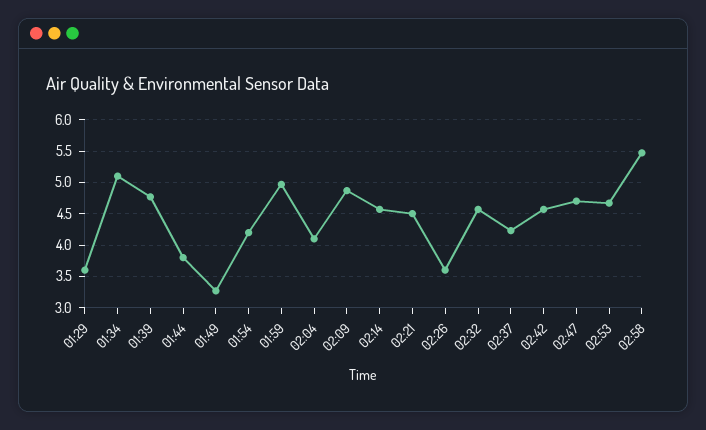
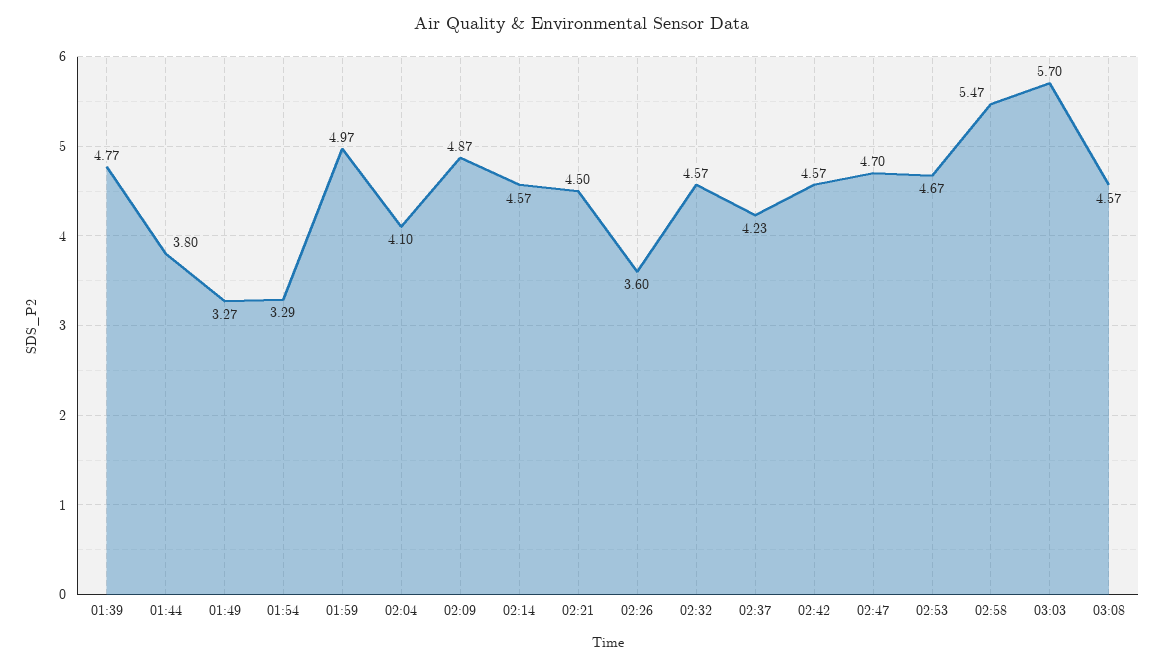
01:29: 3.6 -> none
01:34: 5.1 -> none
01:54: 4.2 -> 3.29
03:03: none -> 5.7
03:08: none -> 4.57

